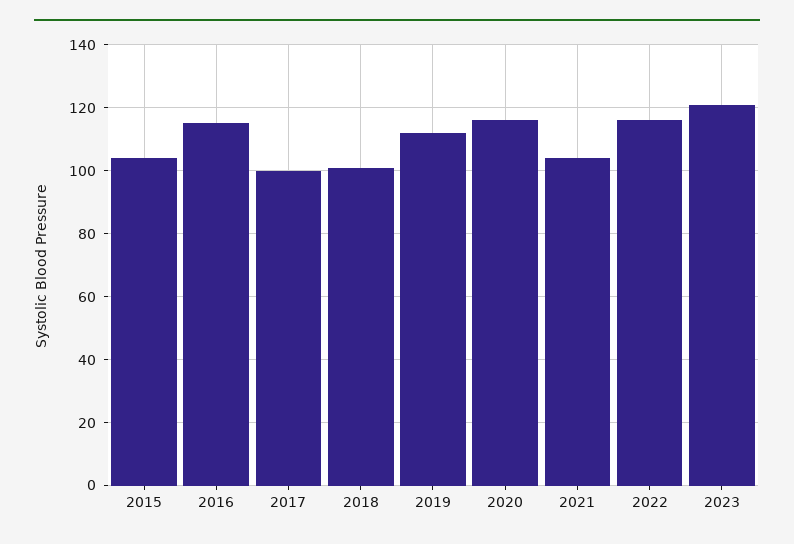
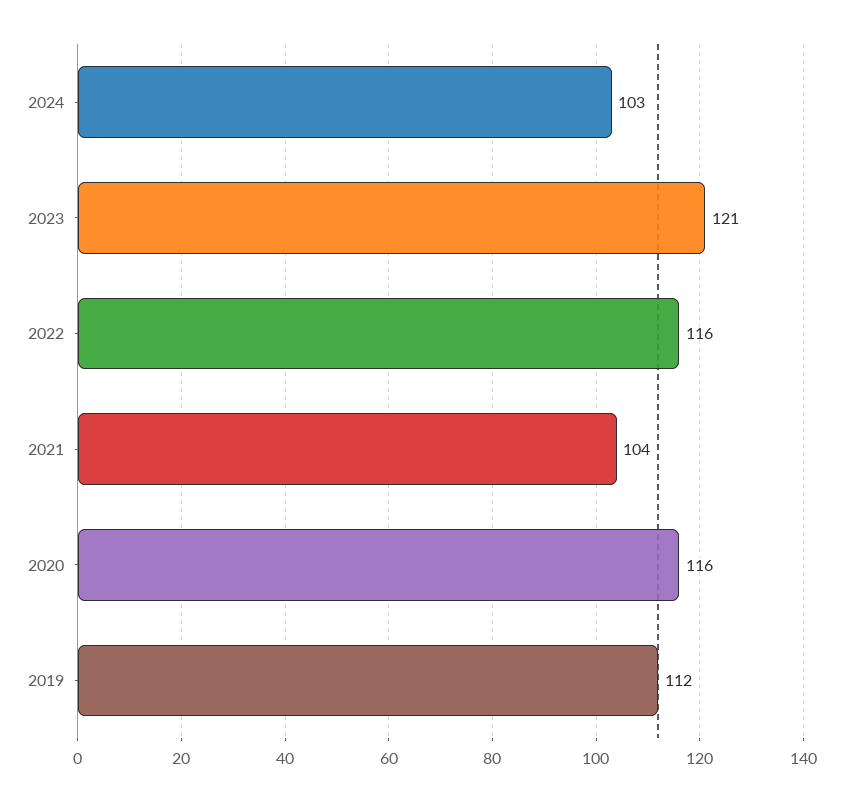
2015: 105 -> none
2016: 115 -> none
2017: 100 -> none
2018: 100 -> none
2024: none -> 103

